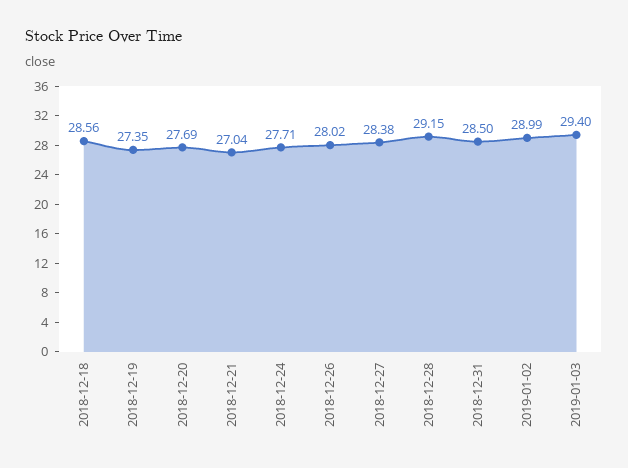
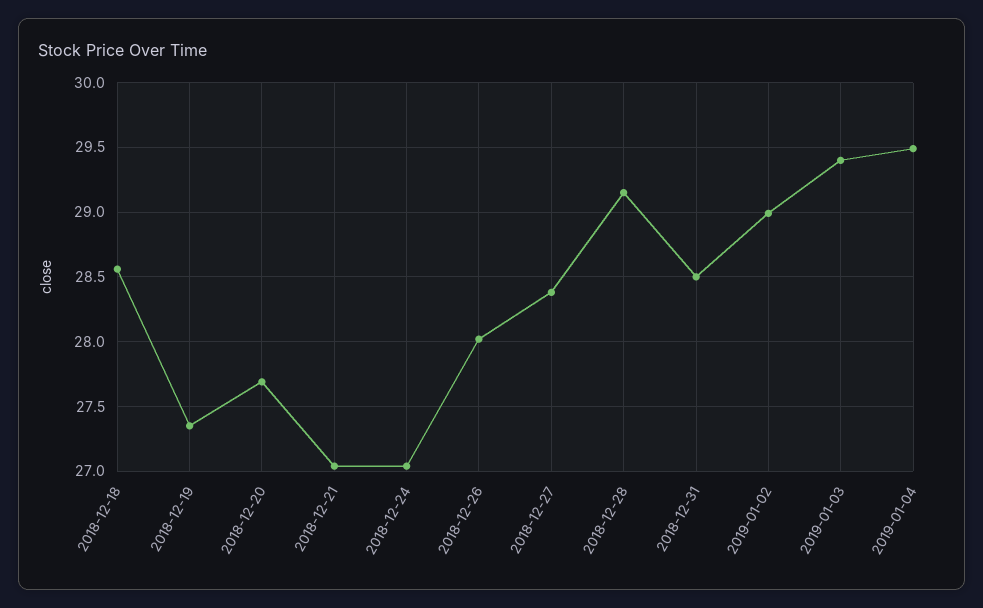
2018-12-24: 27.71 -> 27.05
2019-01-04: none -> 29.5

